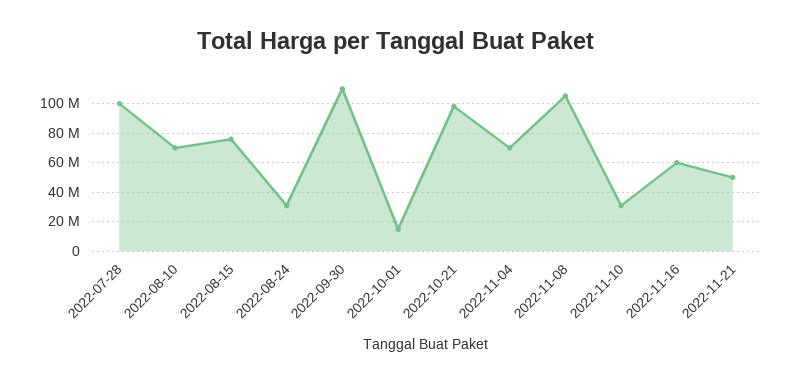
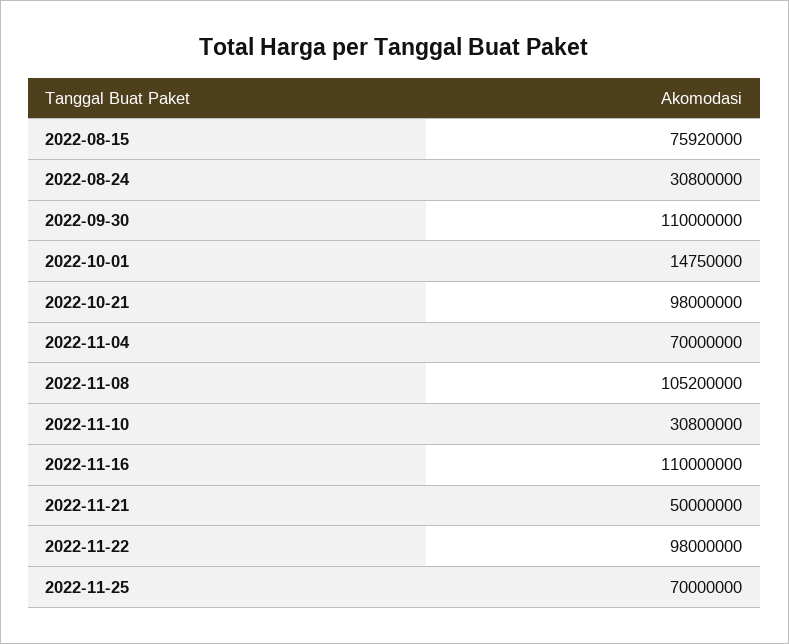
2022-07-28: 100000000 -> none
2022-08-10: 70000000 -> none
2022-11-16: 60000000 -> 110000000
2022-11-22: none -> 98000000
2022-11-25: none -> 70000000

